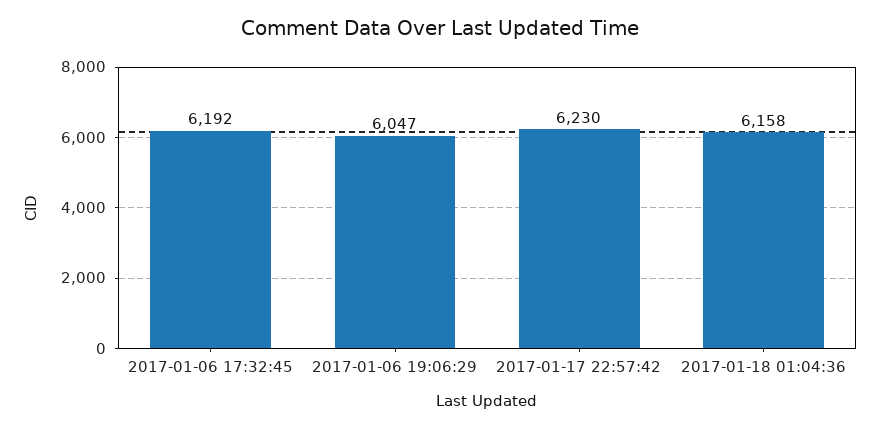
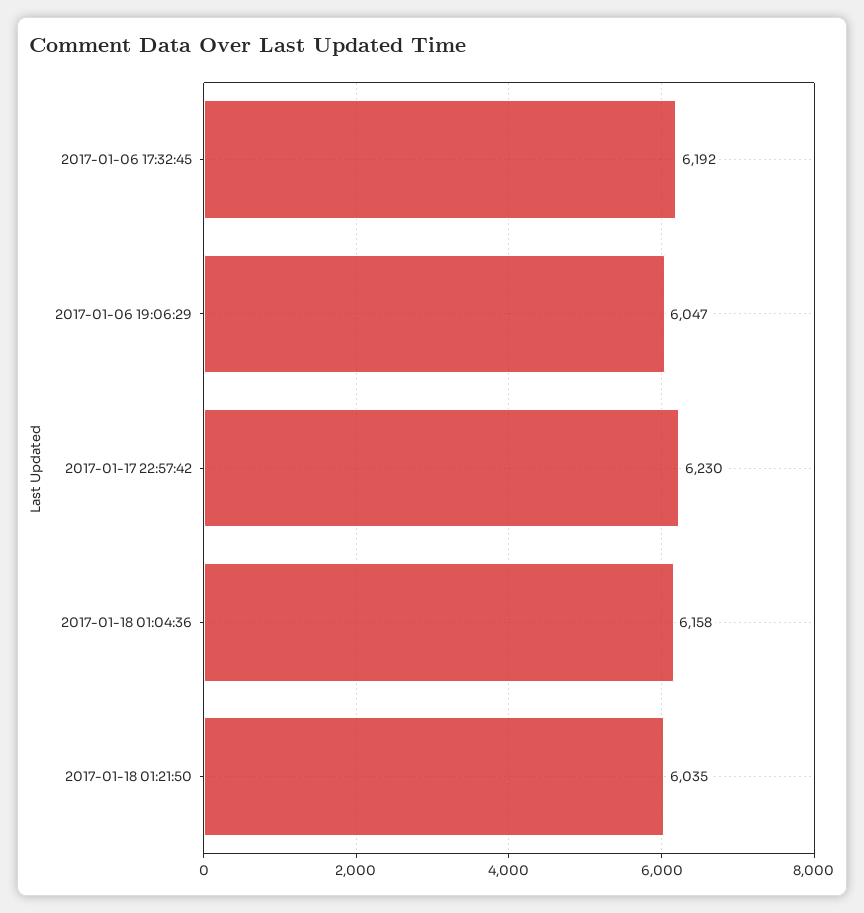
2017-01-18 01:21:50: none -> 6035

